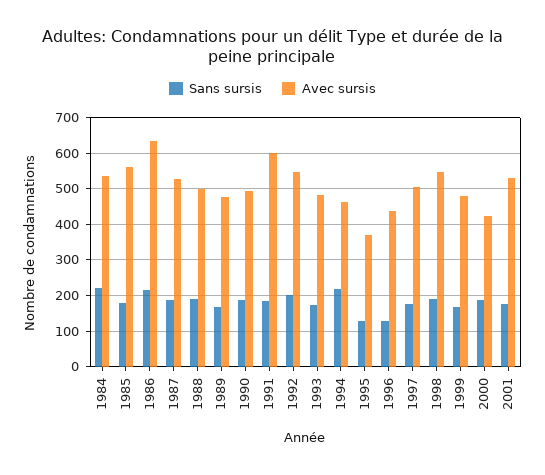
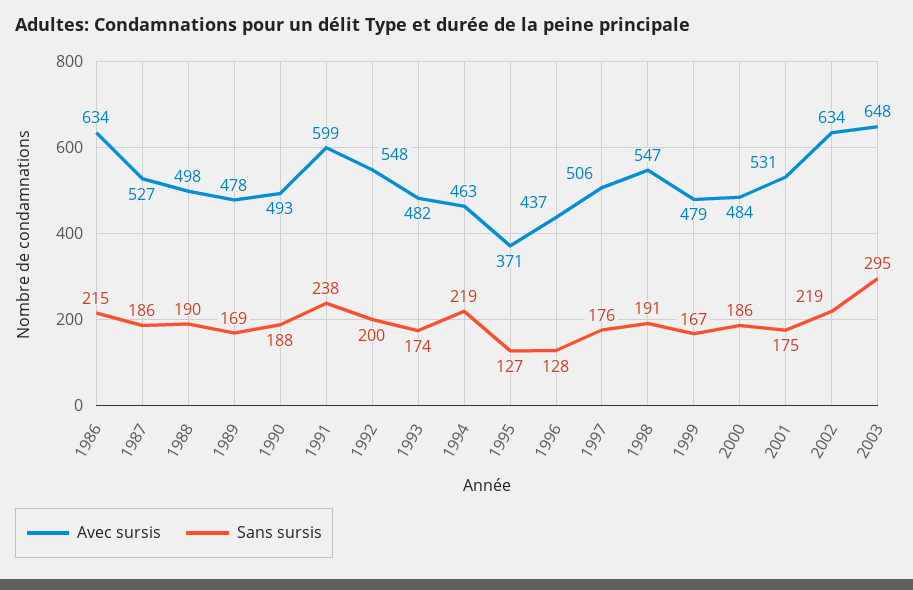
Sans sursis, 1984: 220 -> none
Avec sursis, 1984: 540 -> none
Sans sursis, 1985: 180 -> none
Avec sursis, 1985: 560 -> none
Sans sursis, 1991: 180 -> 238
Avec sursis, 2000: 420 -> 484
Avec sursis, 2002: none -> 634
Sans sursis, 2002: none -> 219
Avec sursis, 2003: none -> 648
Sans sursis, 2003: none -> 295

